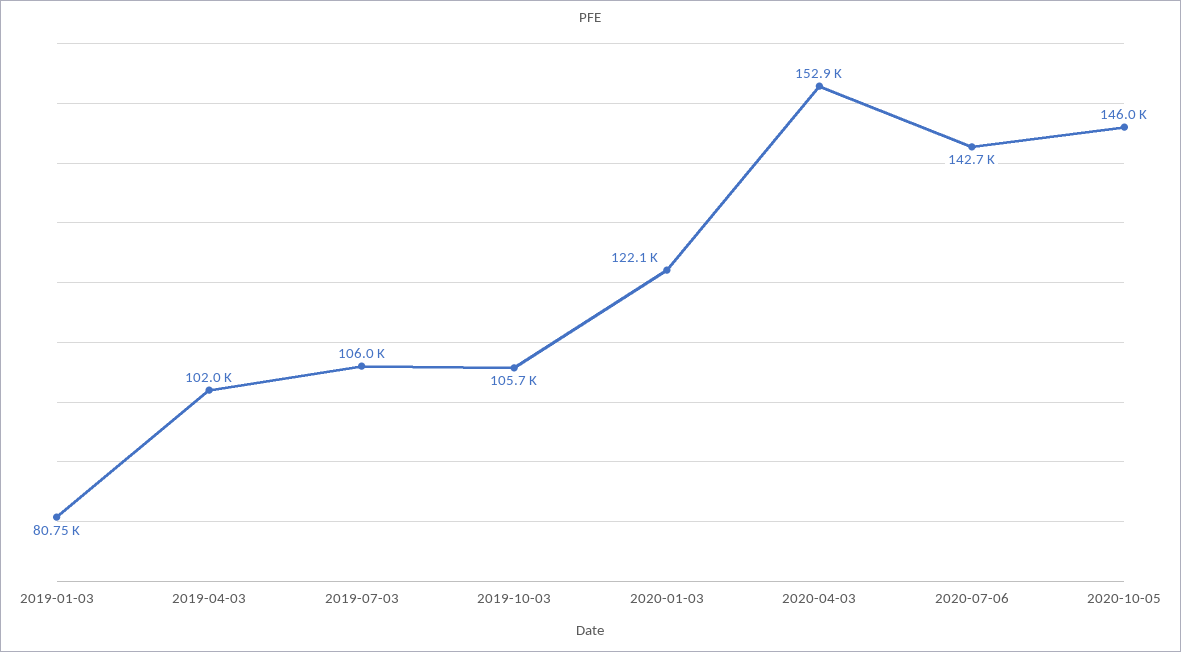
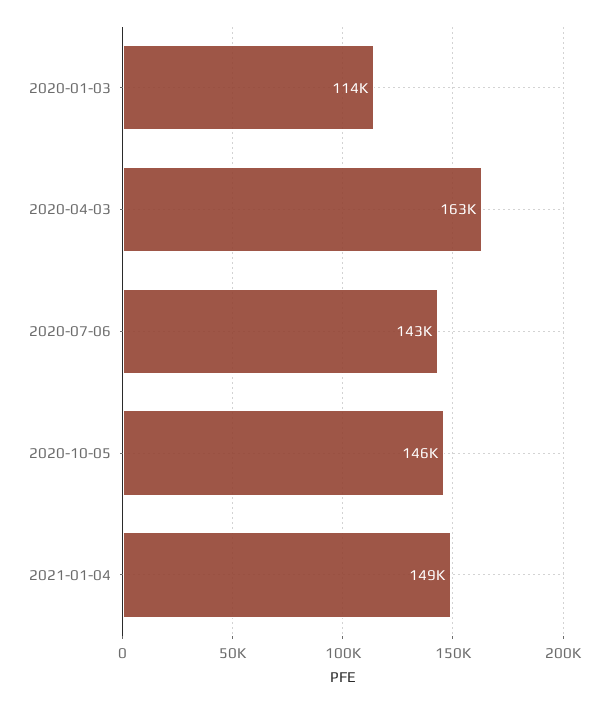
2019-01-03: 80750 -> none
2019-04-03: 102000 -> none
2019-07-03: 106000 -> none
2019-10-03: 105700 -> none
2020-01-03: 122100 -> 114000
2020-04-03: 152900 -> 163000
2021-01-04: none -> 149000

